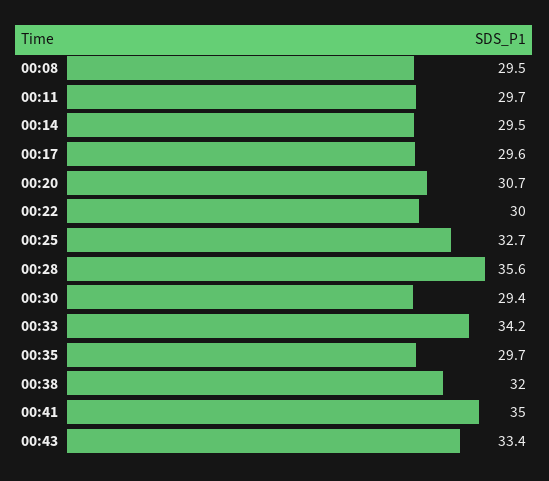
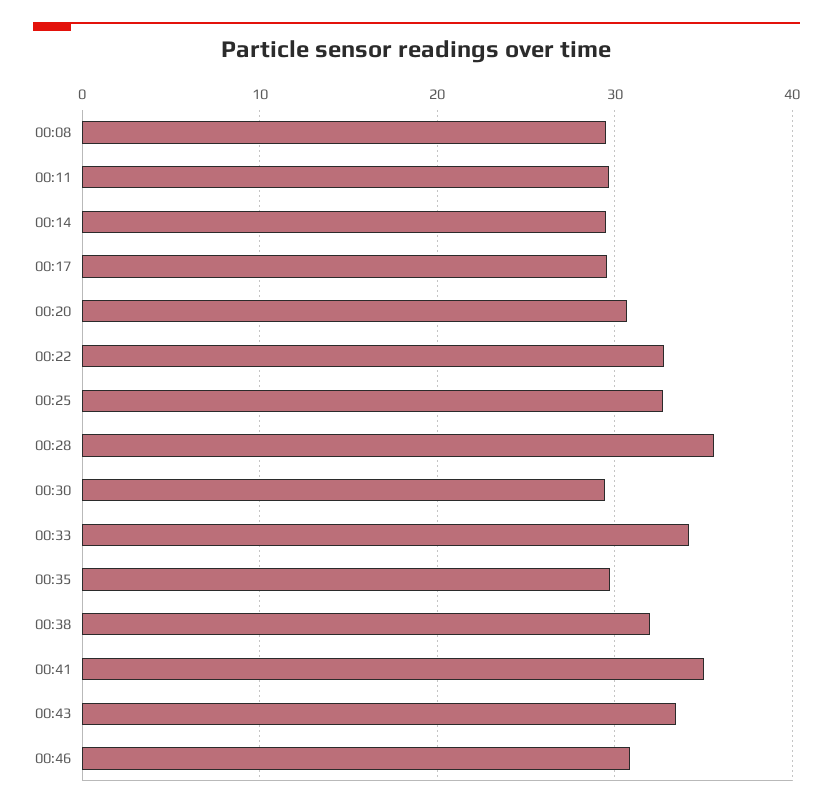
00:22: 30 -> 33
00:46: none -> 31

